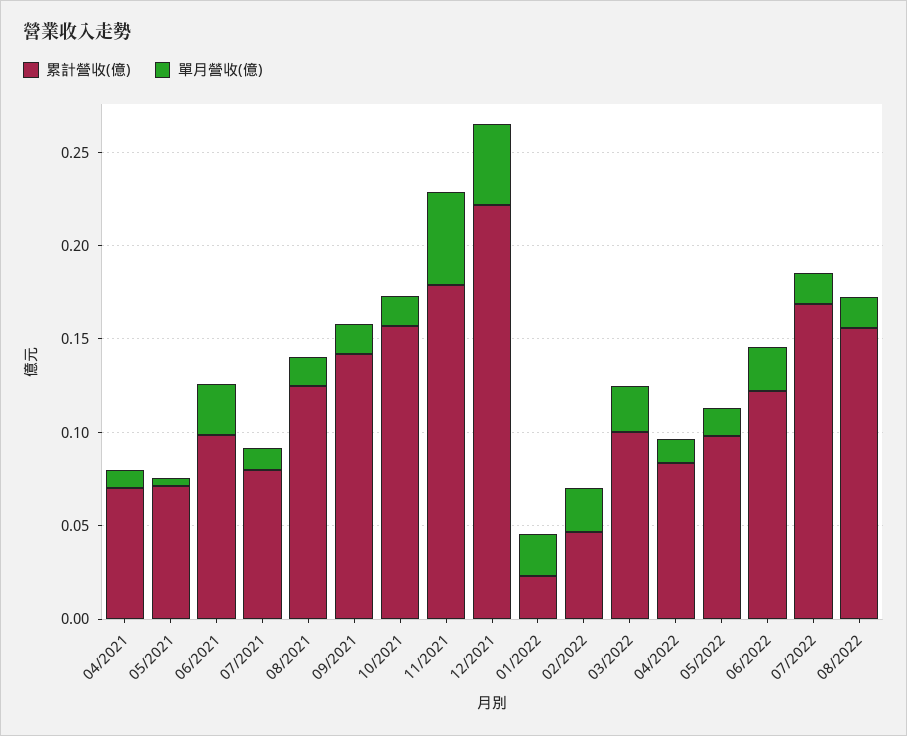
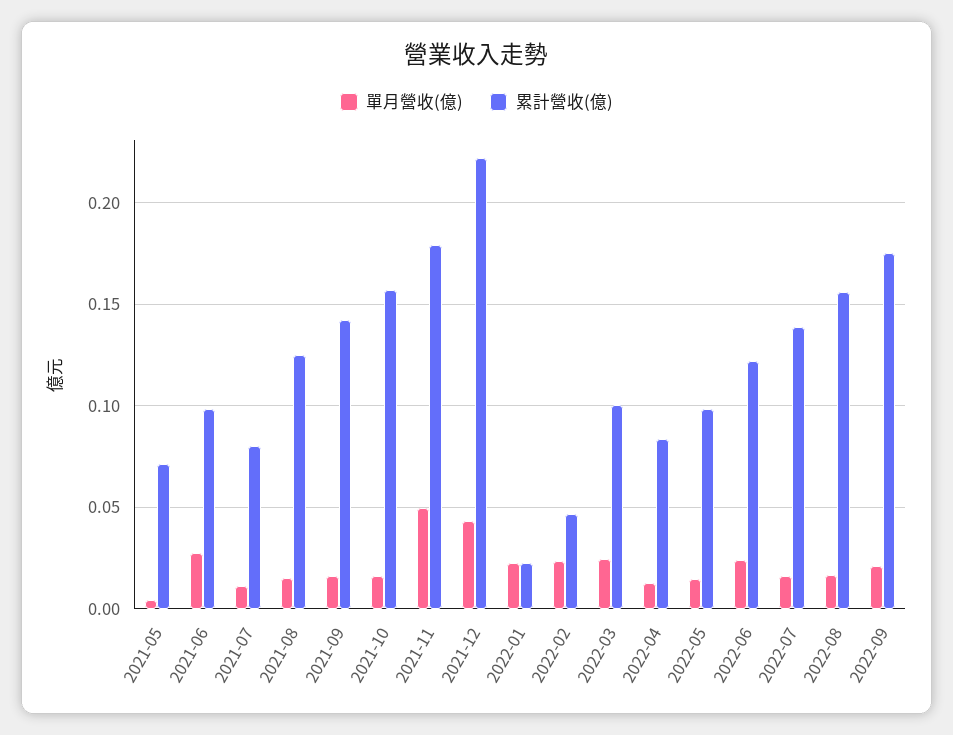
累計營收(億), 04/2021: 0.07 -> none
單月營收(億), 04/2021: 0.01 -> none
累計營收(億), 07/2022: 0.17 -> 0.14
單月營收(億), 2022-09: none -> 0.02
累計營收(億), 2022-09: none -> 0.175

